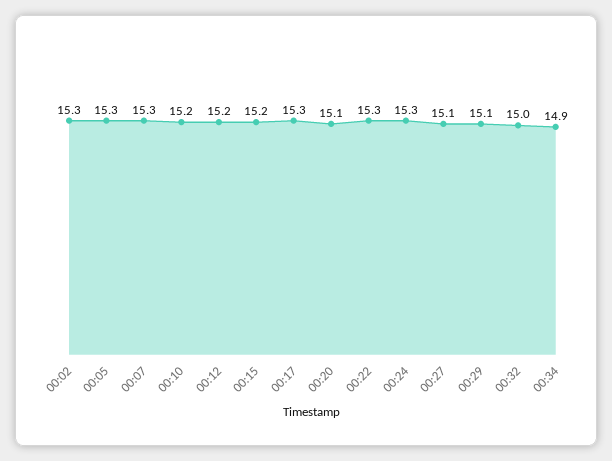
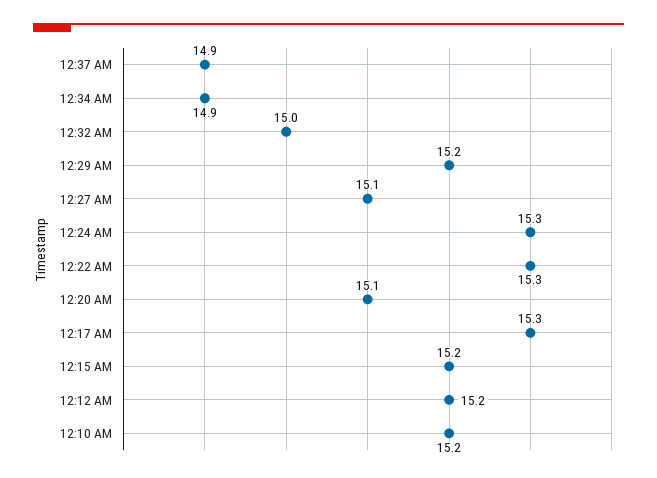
00:02: 15.3 -> none
00:05: 15.3 -> none
00:07: 15.3 -> none
00:29: 15.1 -> 15.2
12:37 AM: none -> 14.9

